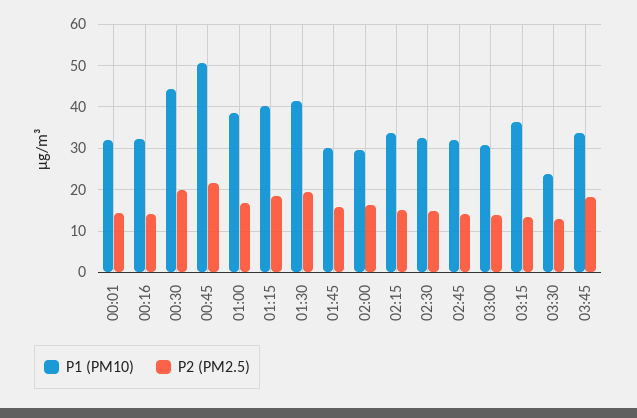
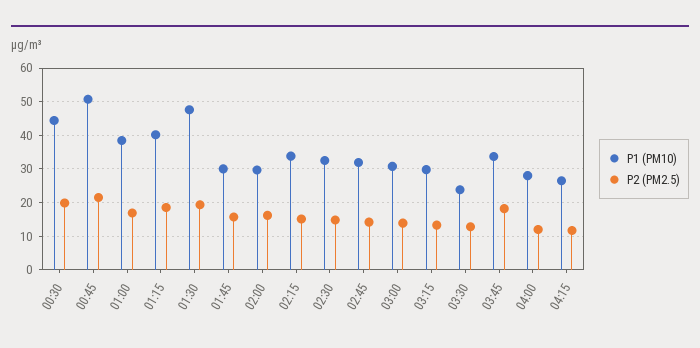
P1 (PM10), 00:01: 32 -> none
P2 (PM2.5), 00:01: 14 -> none
P1 (PM10), 00:16: 32 -> none
P2 (PM2.5), 00:16: 14 -> none
P1 (PM10), 01:30: 42 -> 48
P1 (PM10), 03:15: 36 -> 30
P1 (PM10), 04:00: none -> 28
P2 (PM2.5), 04:00: none -> 12
P1 (PM10), 04:15: none -> 26
P2 (PM2.5), 04:15: none -> 12

